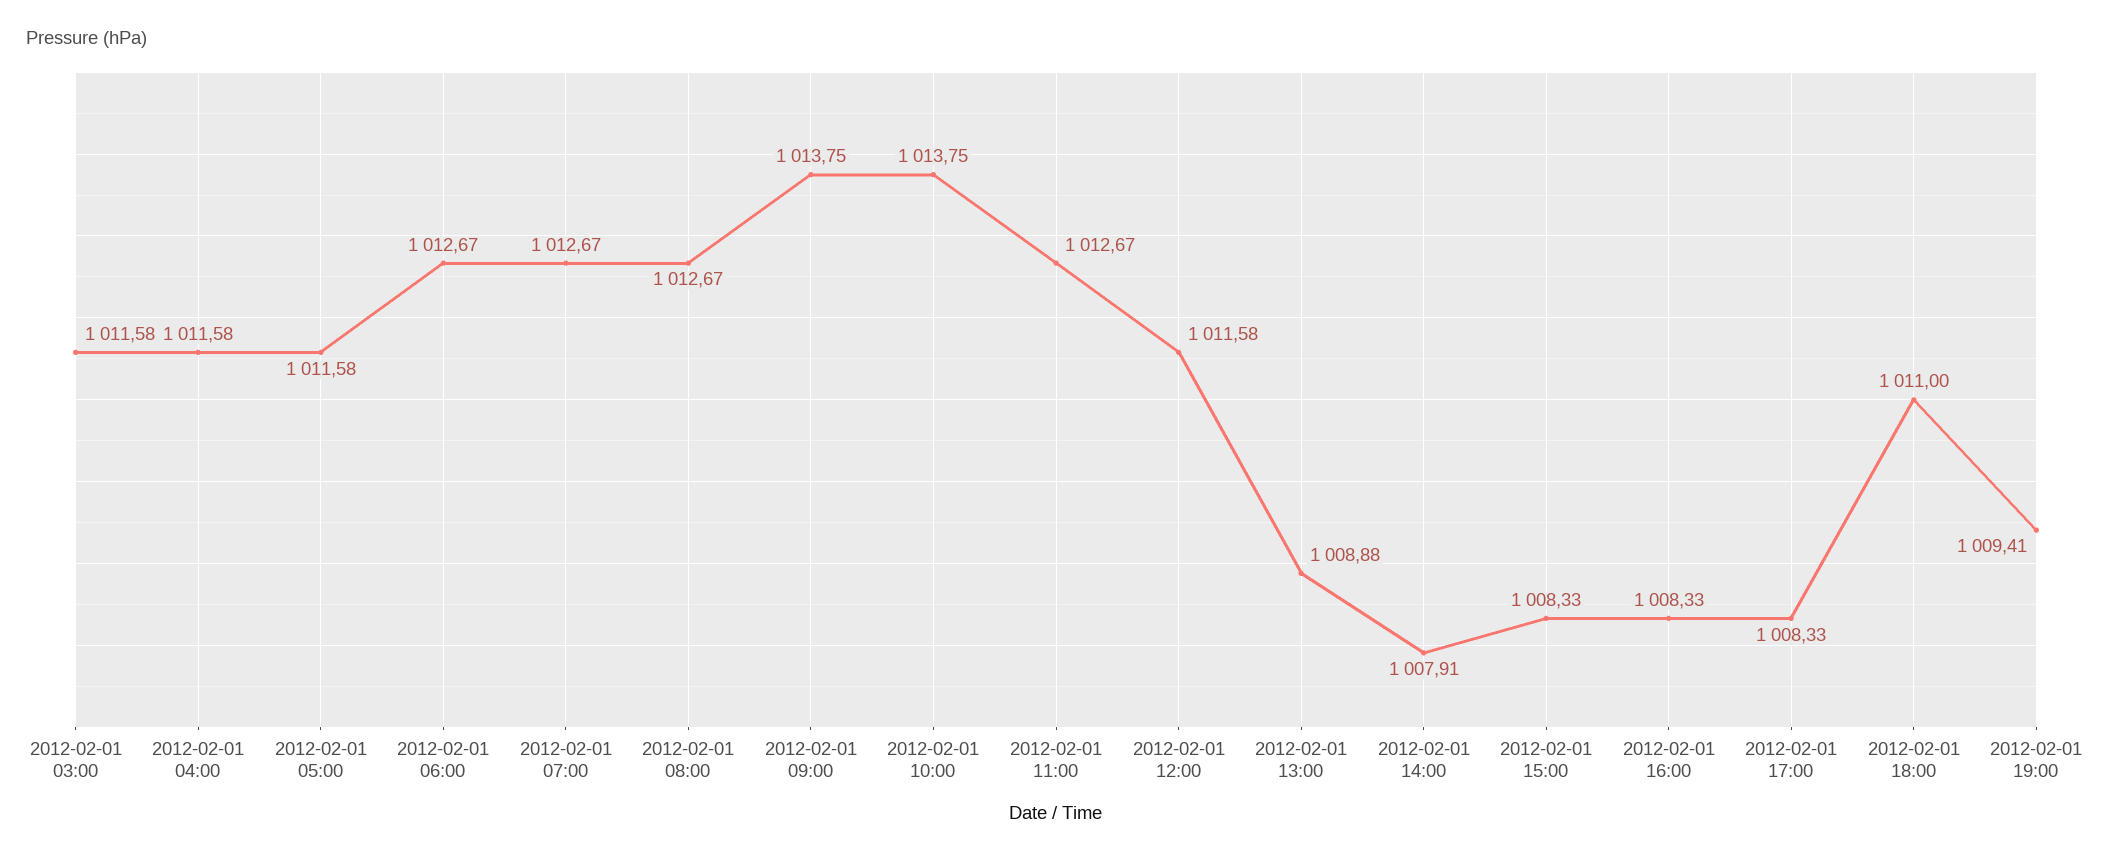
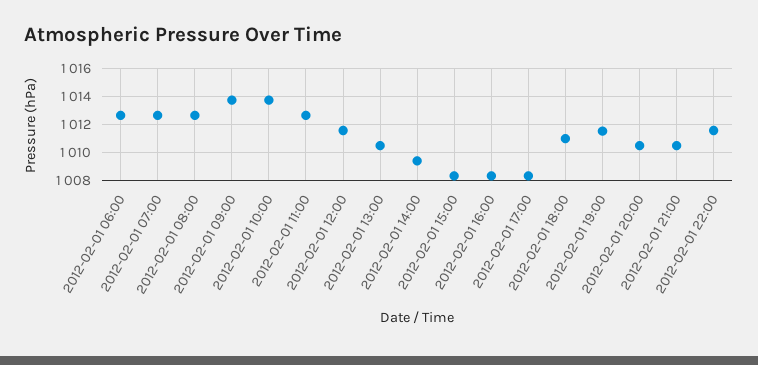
2012-02-01 03:00: 1011.58 -> none
2012-02-01 04:00: 1011.58 -> none
2012-02-01 05:00: 1011.58 -> none
2012-02-01 13:00: 1008.88 -> 1010.5
2012-02-01 14:00: 1007.91 -> 1009.5
2012-02-01 19:00: 1009.41 -> 1011.5
2012-02-01 20:00: none -> 1010.5
2012-02-01 21:00: none -> 1010.5
2012-02-01 22:00: none -> 1011.5

